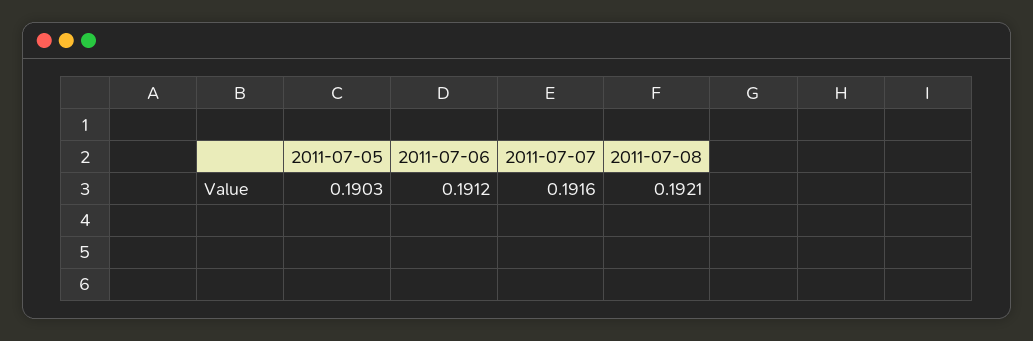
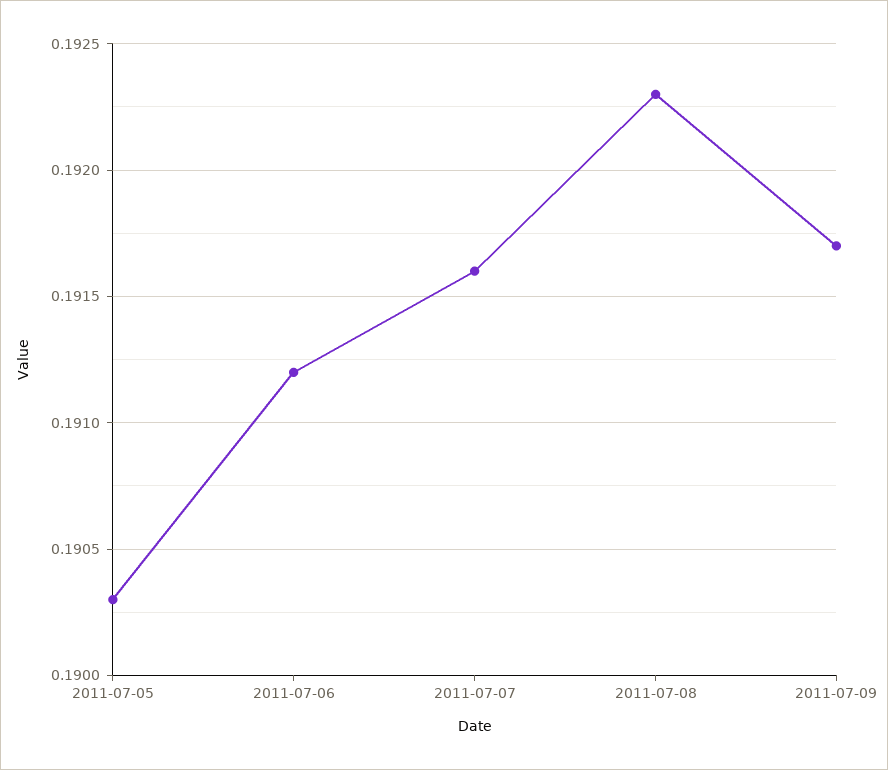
2011-07-08: 0.1921 -> 0.1923
2011-07-09: none -> 0.1917

